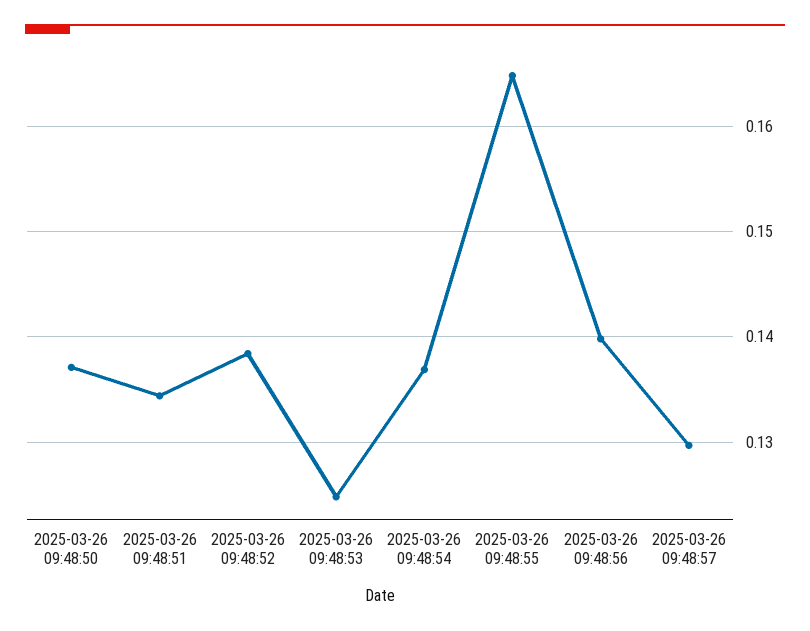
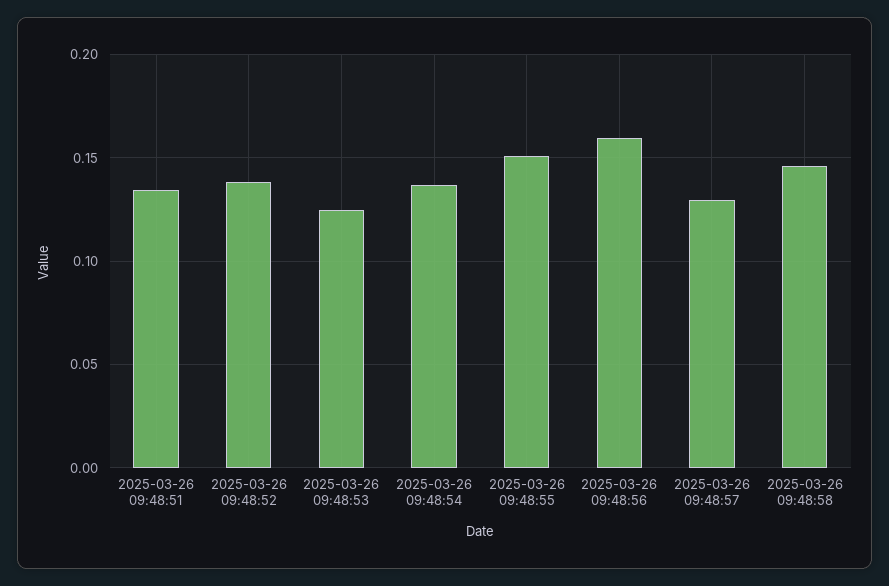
2025-03-26 09:48:50: 0.137 -> none
2025-03-26 09:48:55: 0.165 -> 0.15
2025-03-26 09:48:56: 0.14 -> 0.16
2025-03-26 09:48:58: none -> 0.145

